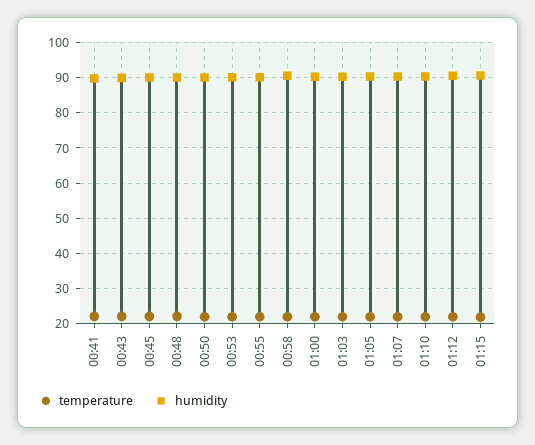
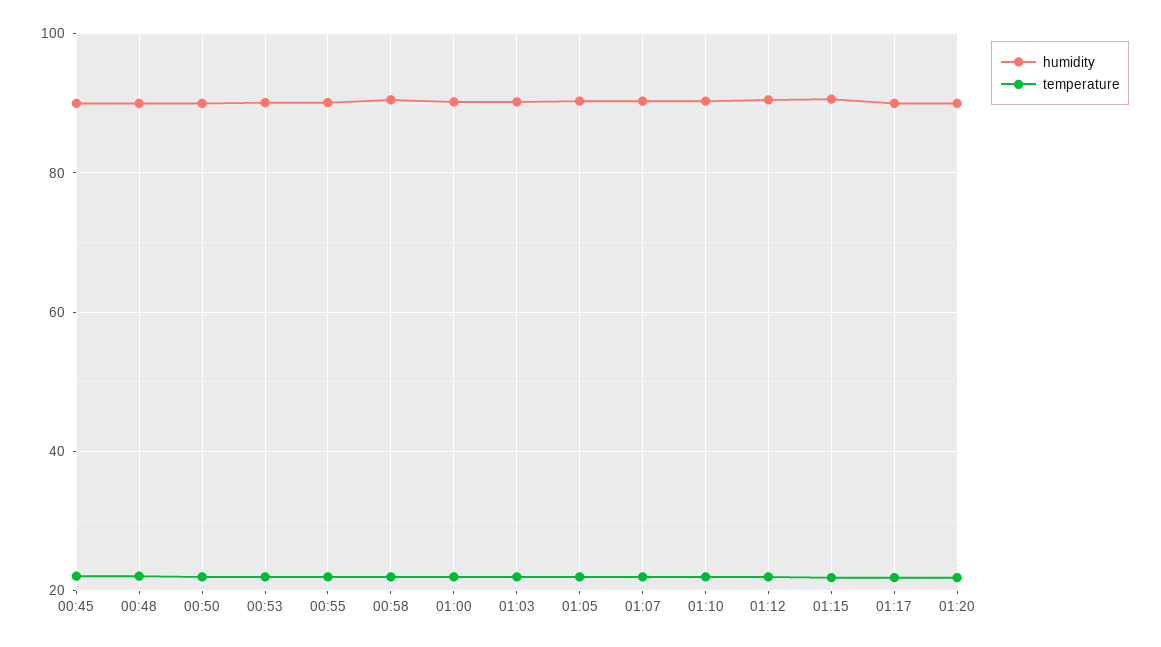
temperature, 00:41: 22 -> none
humidity, 00:41: 90 -> none
temperature, 00:43: 22 -> none
humidity, 00:43: 90 -> none
humidity, 01:17: none -> 90
temperature, 01:17: none -> 22
humidity, 01:20: none -> 90
temperature, 01:20: none -> 22

